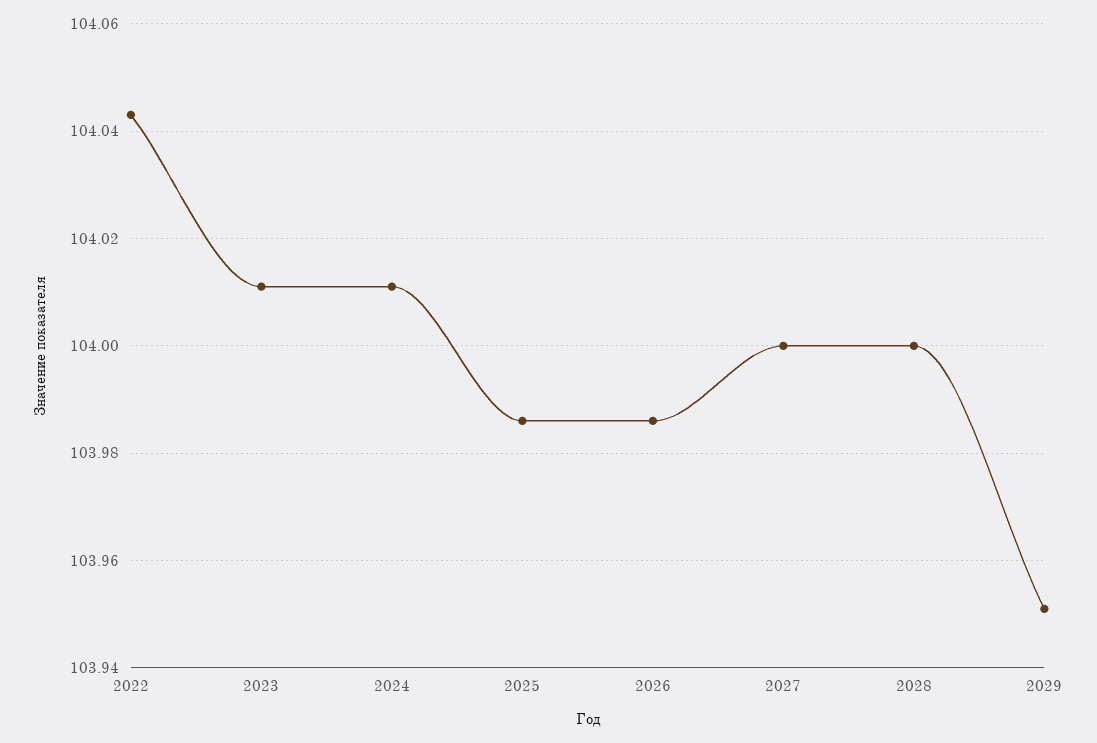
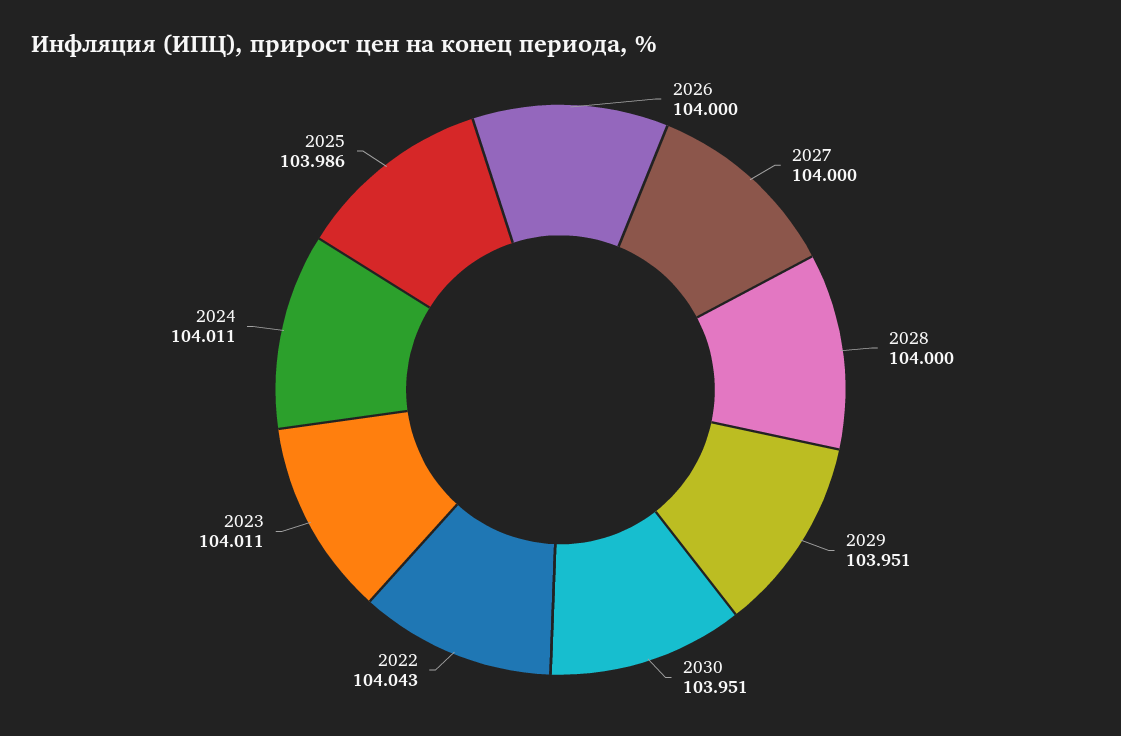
2026: 103.985 -> 104
2030: none -> 103.951

